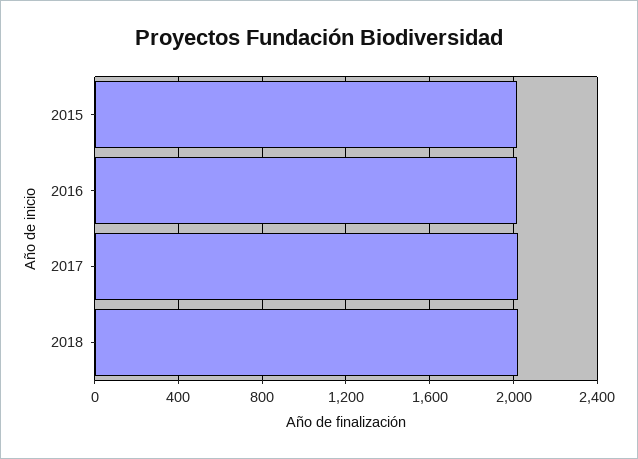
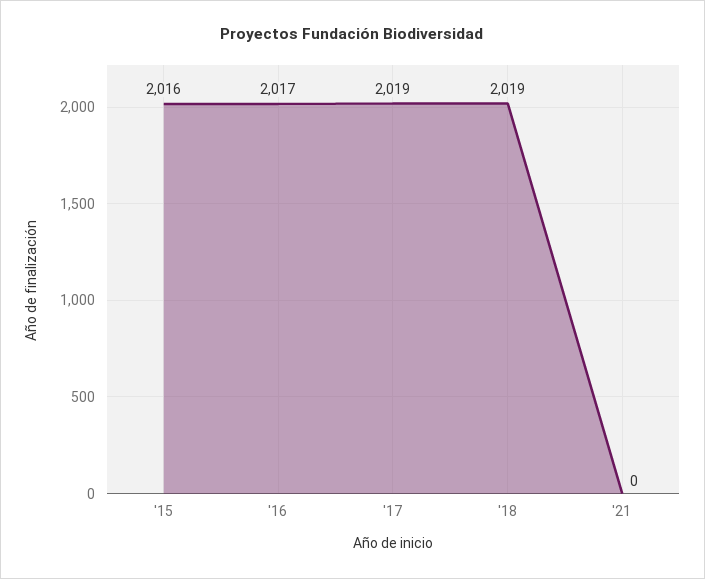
'21: none -> 0

